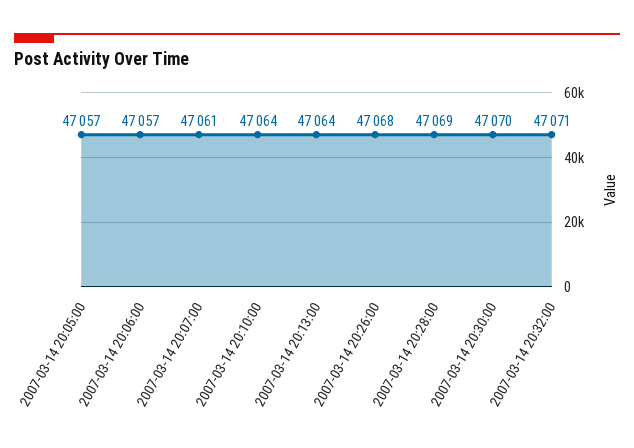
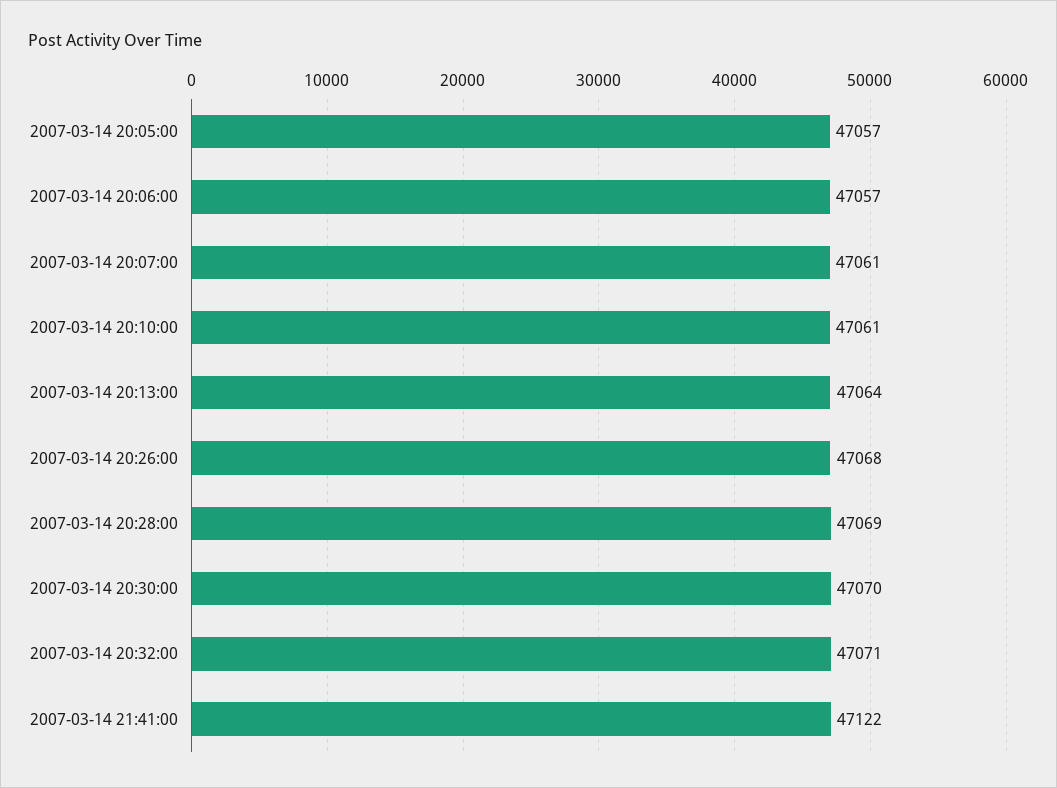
2007-03-14 20:10:00: 47064 -> 47061
2007-03-14 21:41:00: none -> 47122

